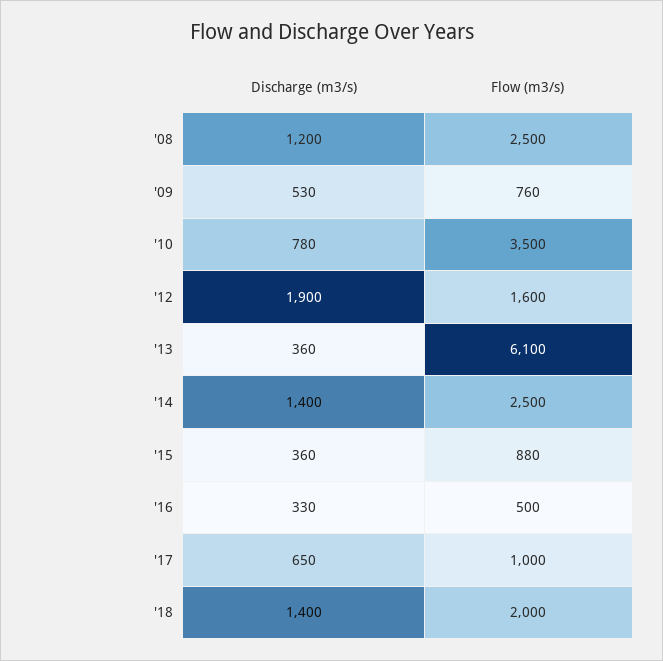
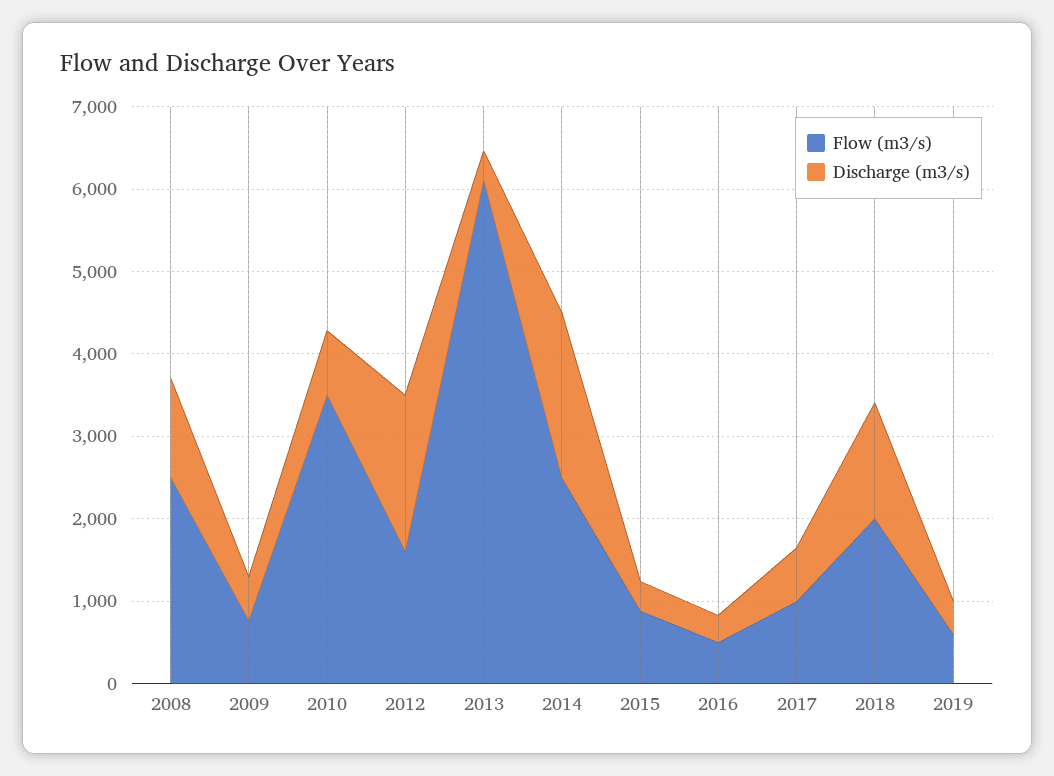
Discharge (m3/s), '14: 1400 -> 2000
Flow (m3/s), 2019: none -> 600
Discharge (m3/s), 2019: none -> 400

